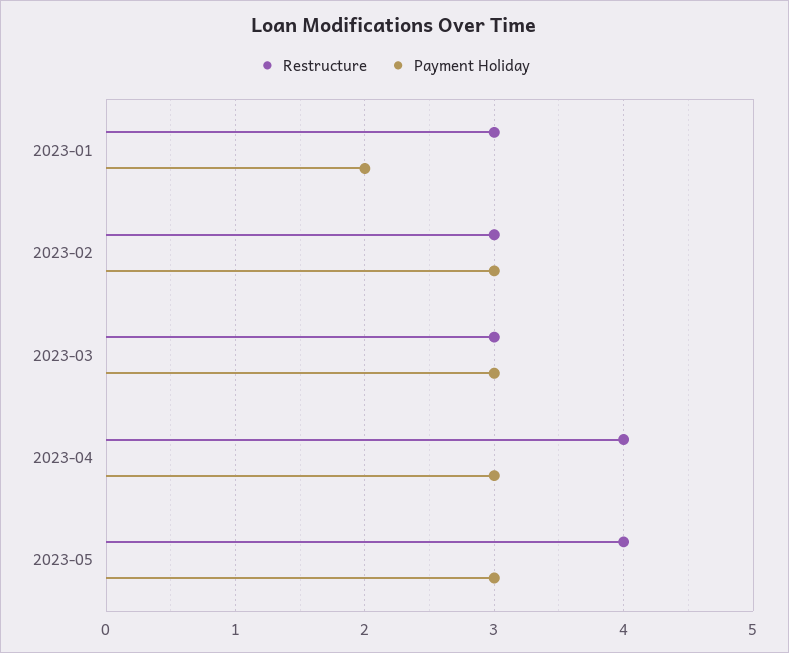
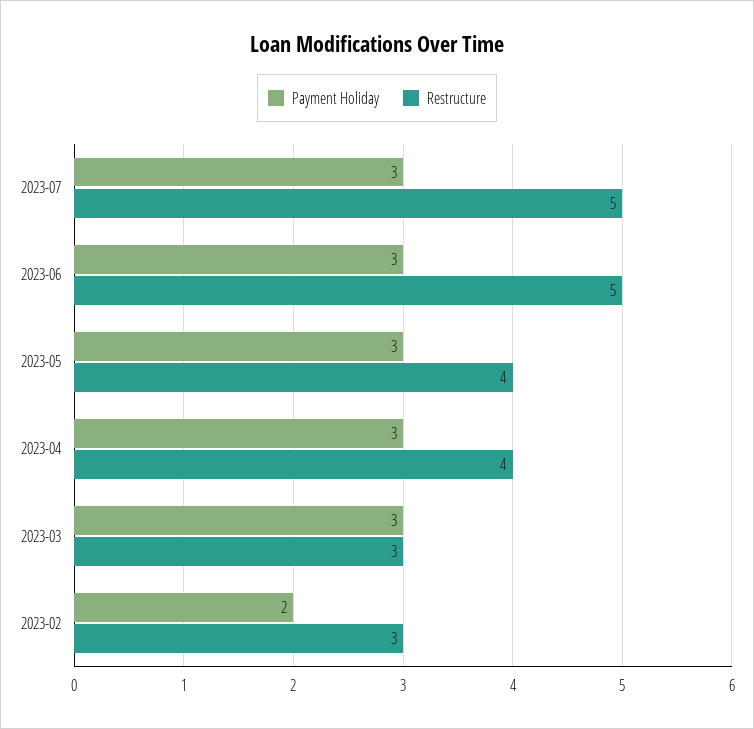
Restructure, 2023-01: 3 -> none
Payment Holiday, 2023-01: 2 -> none
Payment Holiday, 2023-02: 3 -> 2
Payment Holiday, 2023-07: none -> 3
Restructure, 2023-07: none -> 5
Payment Holiday, 2023-06: none -> 3
Restructure, 2023-06: none -> 5

